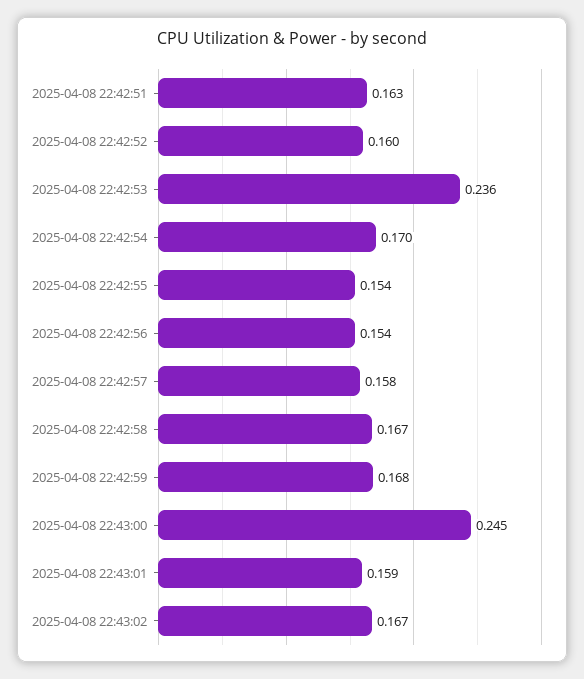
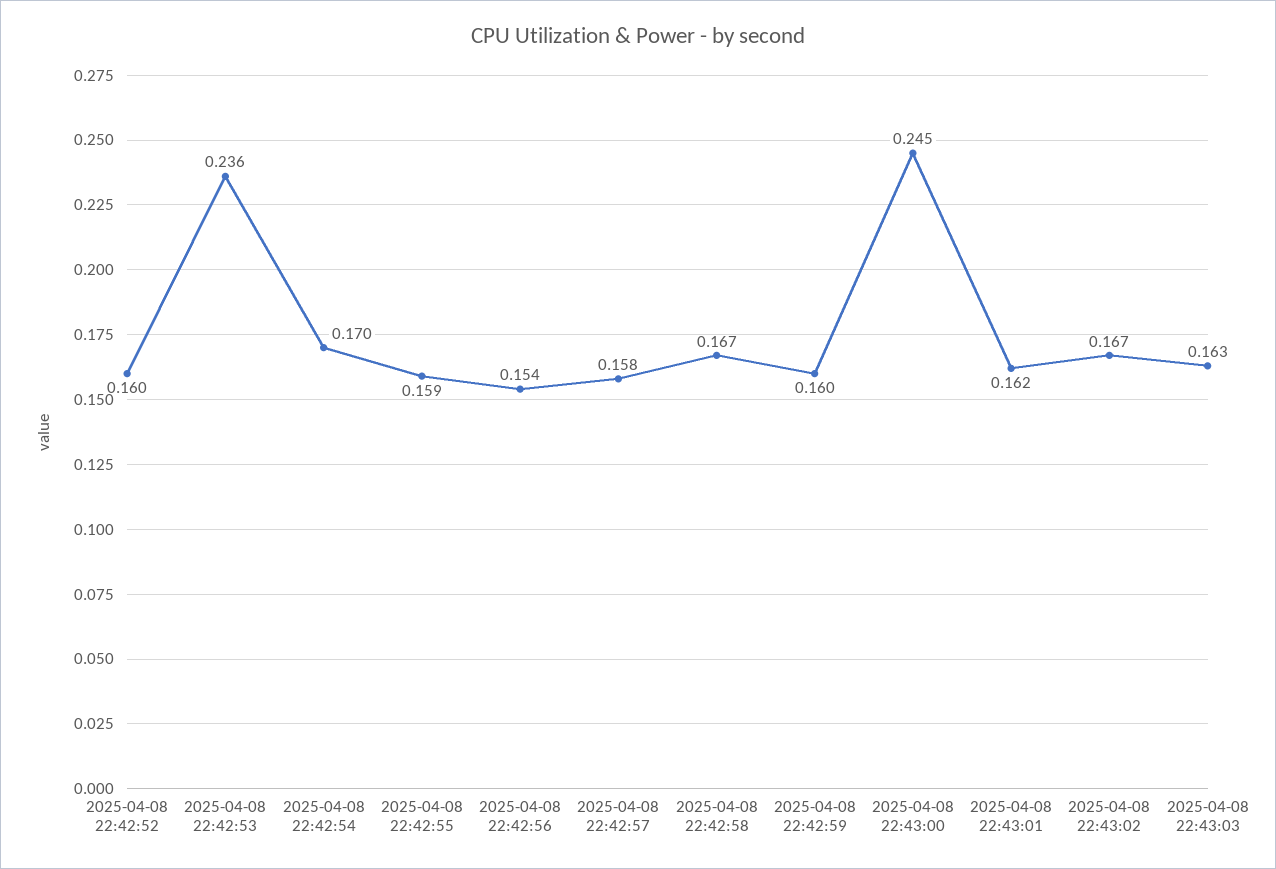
2025-04-08 22:42:51: 0.163 -> none
2025-04-08 22:42:55: 0.154 -> 0.159
2025-04-08 22:42:59: 0.168 -> 0.16
2025-04-08 22:43:01: 0.159 -> 0.162
2025-04-08 22:43:03: none -> 0.163

